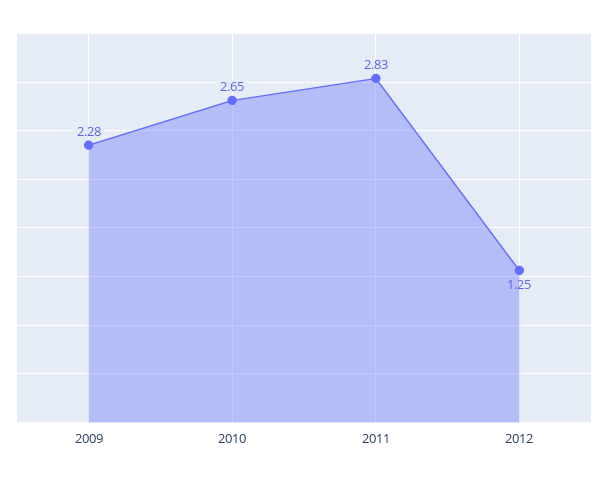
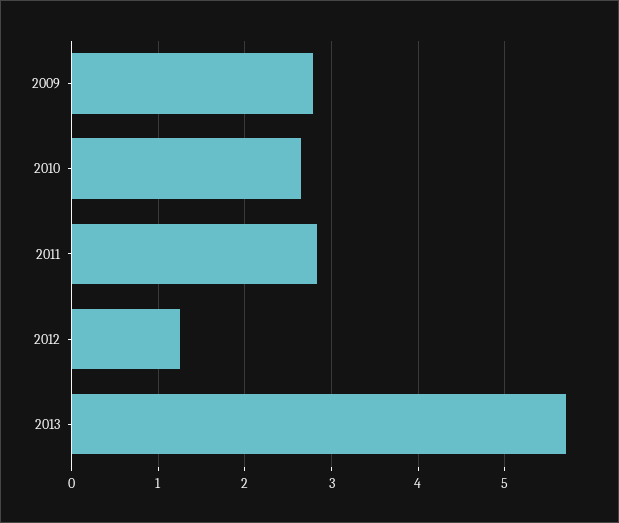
2009: 2.28 -> 2.8
2013: none -> 5.7

